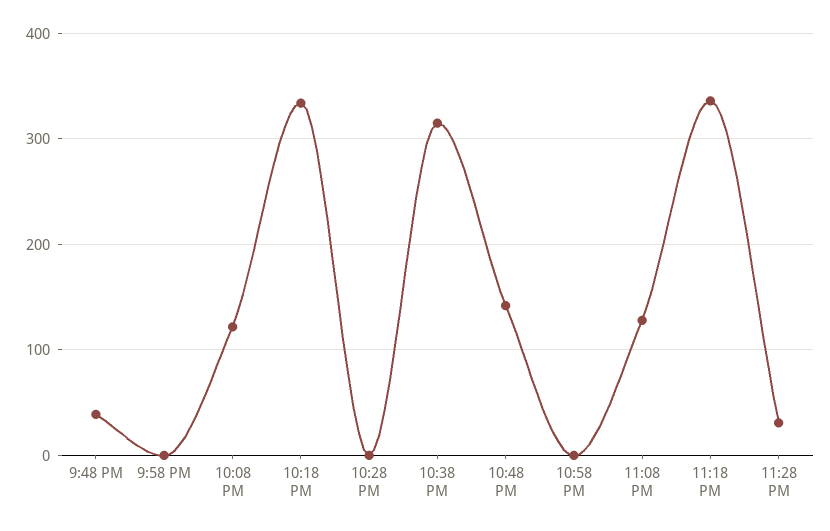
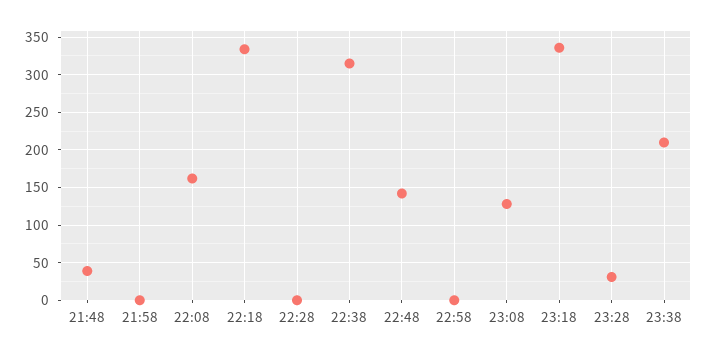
10:08 PM: 120 -> 160
23:38: none -> 210

